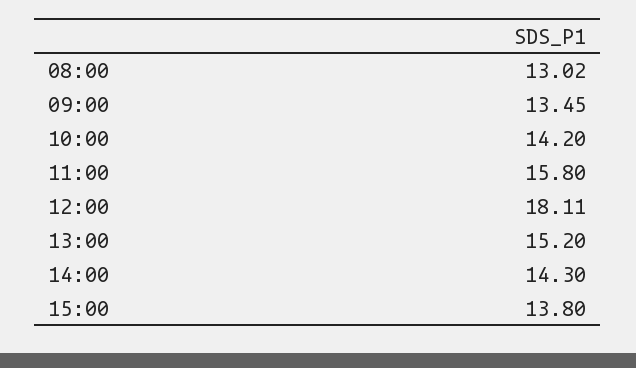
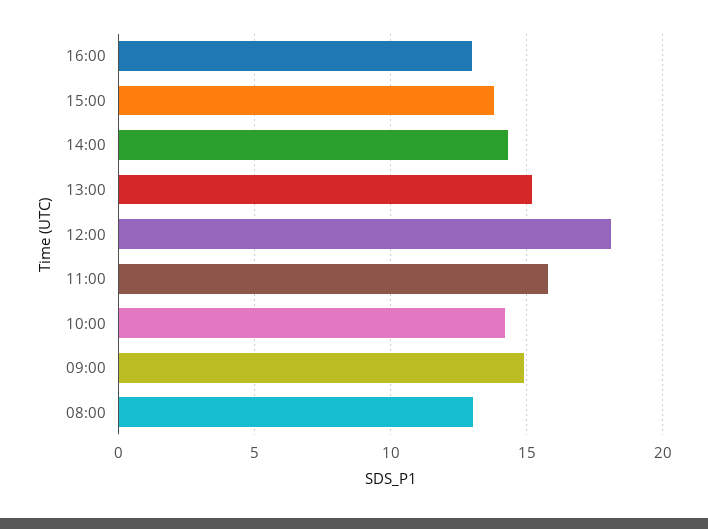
09:00: 13.45 -> 15
16:00: none -> 13

